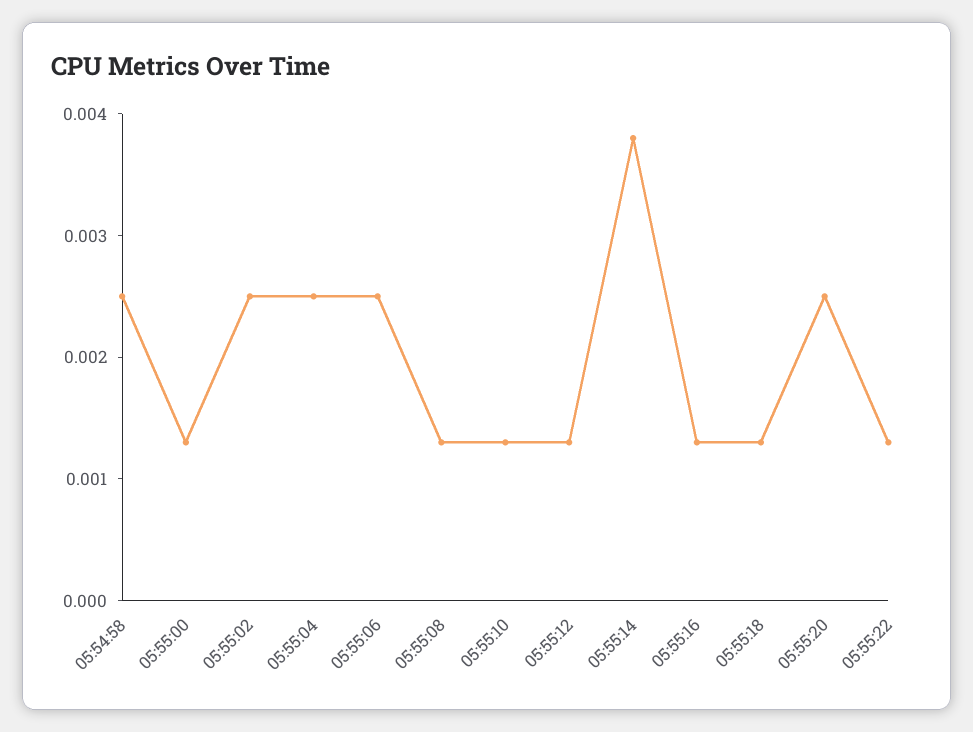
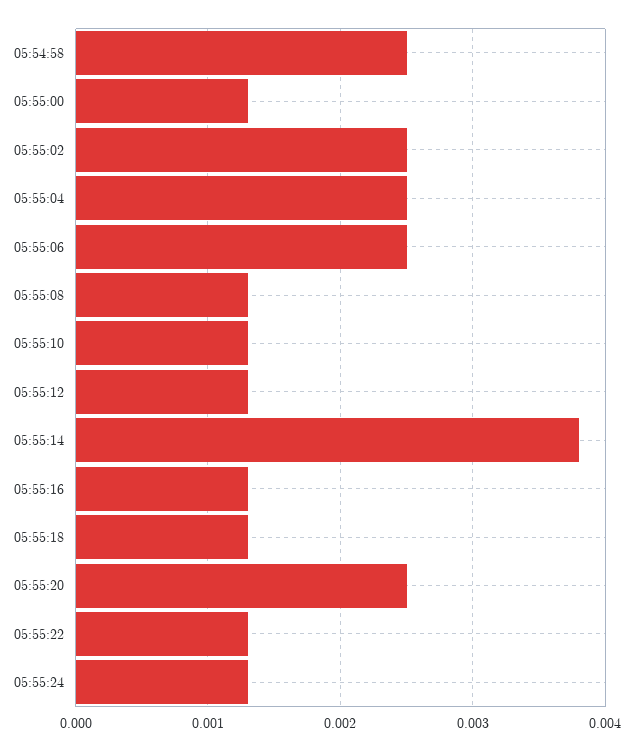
05:55:24: none -> 0.0013

